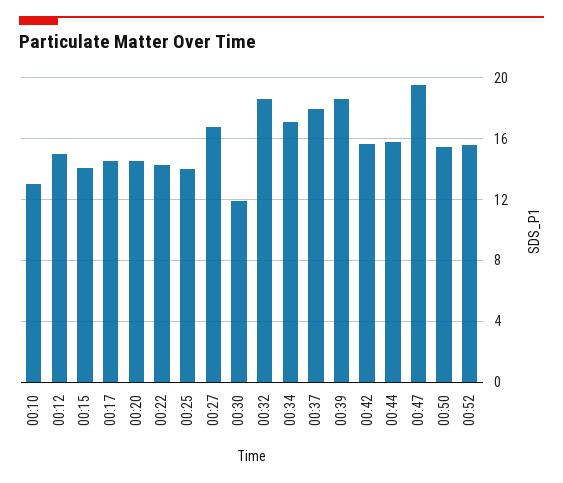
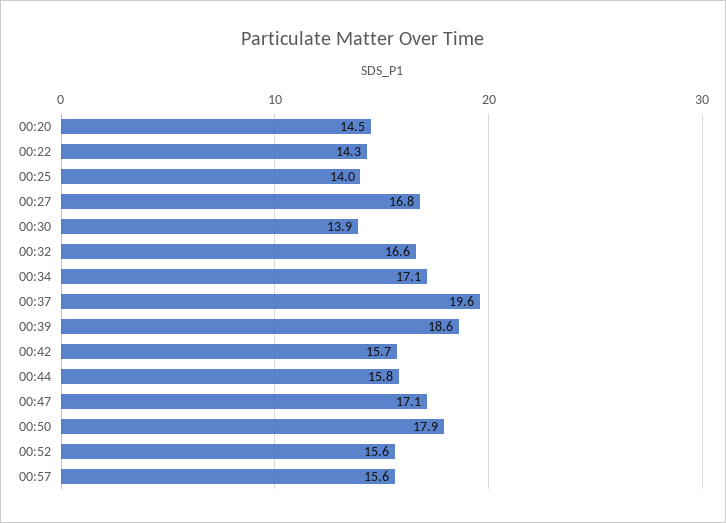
00:10: 13 -> none
00:12: 15 -> none
00:15: 14 -> none
00:17: 14.5 -> none
00:30: 12 -> 13.9
00:32: 18.5 -> 16.6
00:37: 18 -> 19.6
00:47: 19.5 -> 17.1
00:50: 15.5 -> 17.9
00:57: none -> 15.6

